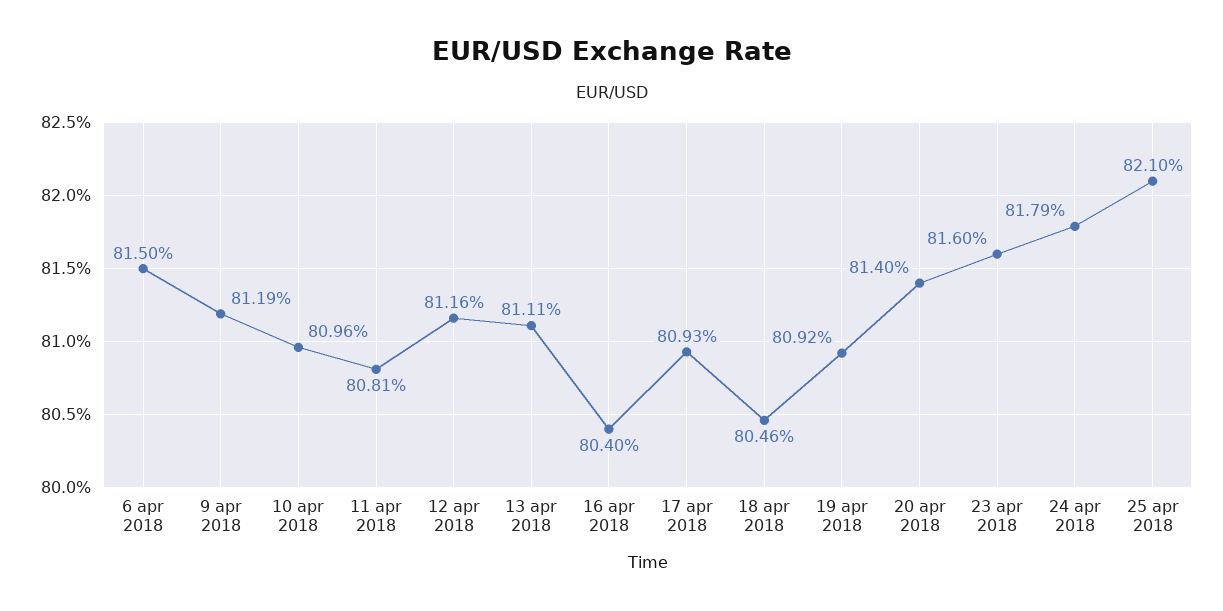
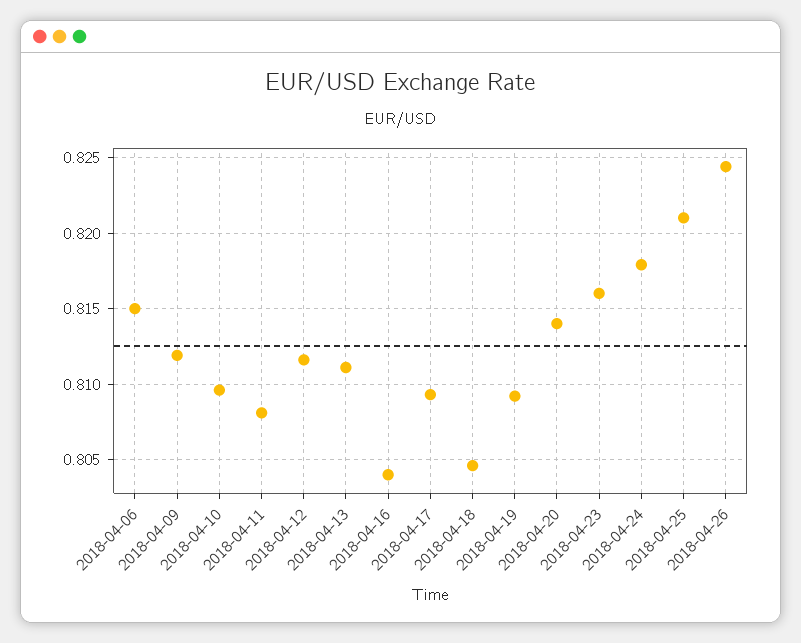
2018-04-26: none -> 0.8245

